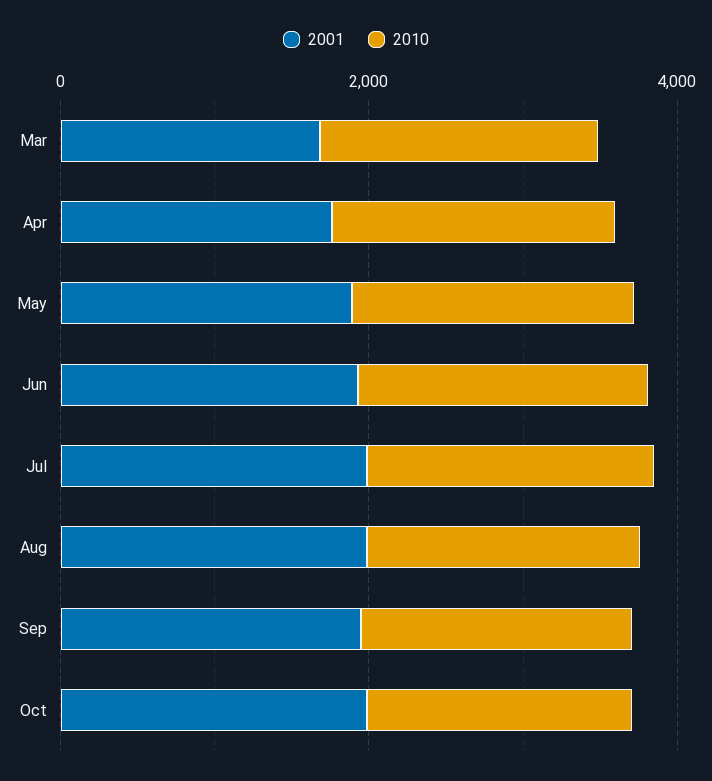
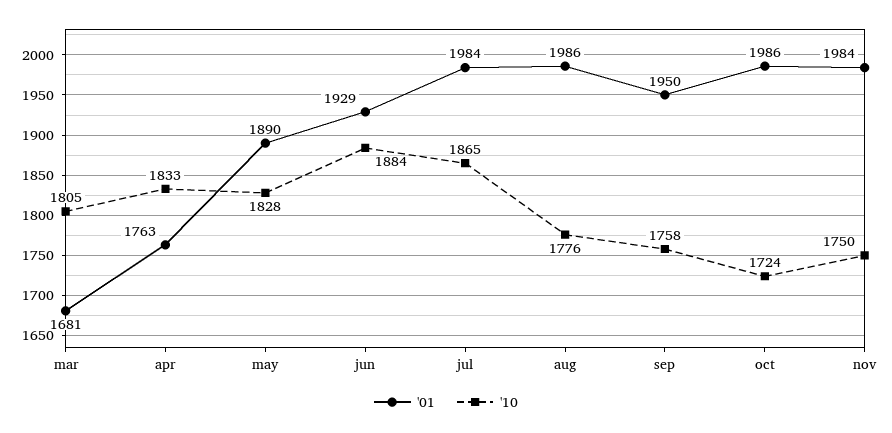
2001, nov: none -> 1984
2010, nov: none -> 1750

